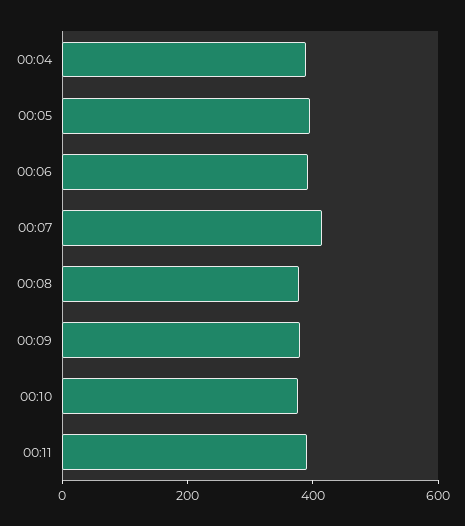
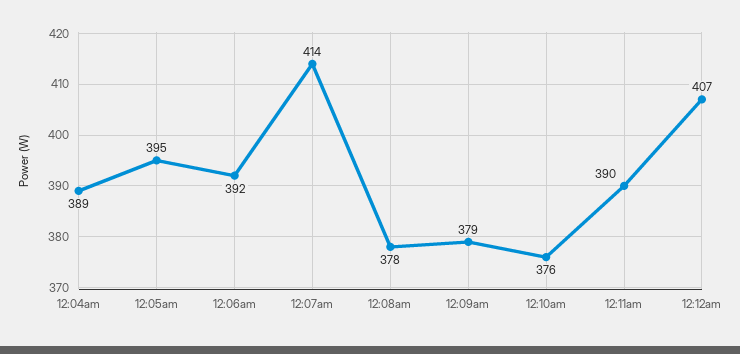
12:12am: none -> 407

